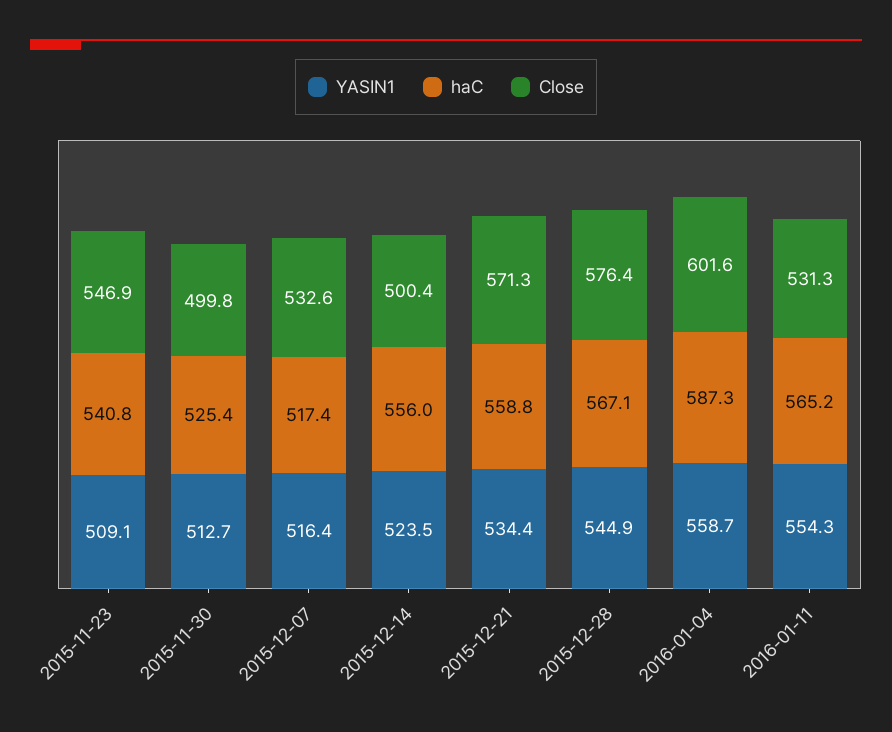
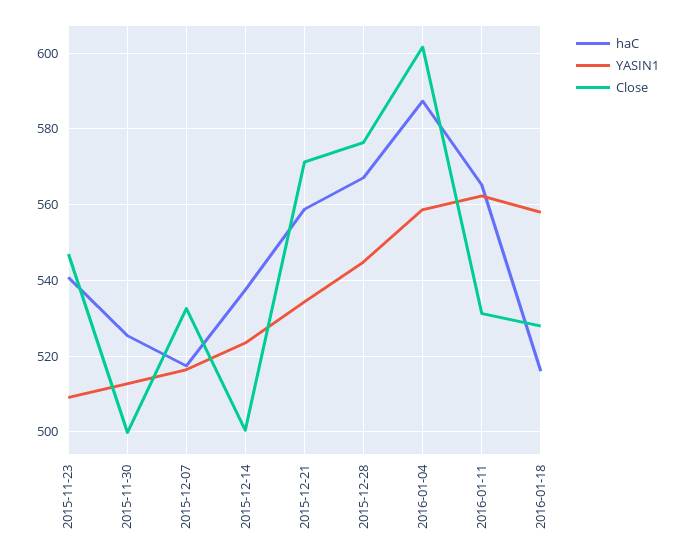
haC, 2015-12-14: 556 -> 538
YASIN1, 2016-01-11: 554.3 -> 562
haC, 2016-01-18: none -> 516
YASIN1, 2016-01-18: none -> 558
Close, 2016-01-18: none -> 528

